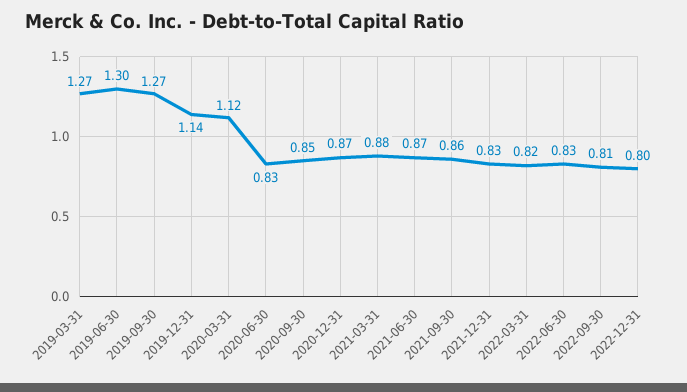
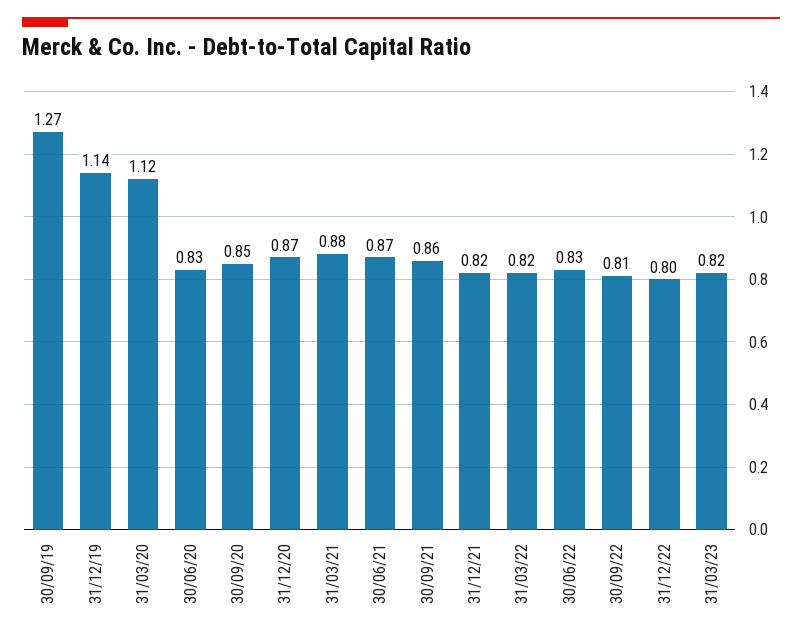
2019-03-31: 1.27 -> none
2019-06-30: 1.3 -> none
2021-12-31: 0.83 -> 0.82
31/03/23: none -> 0.82

